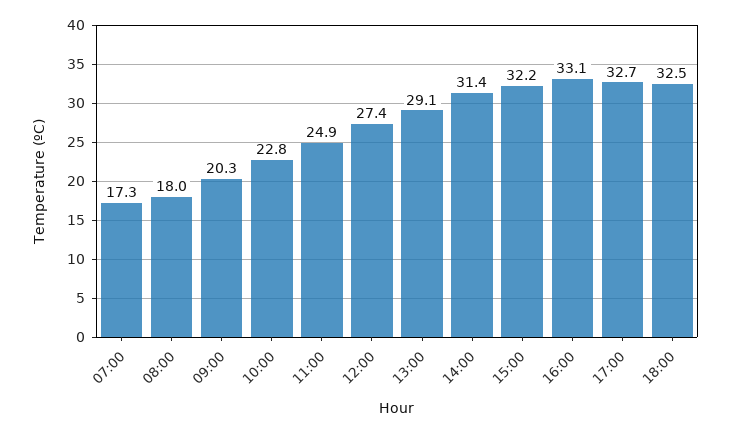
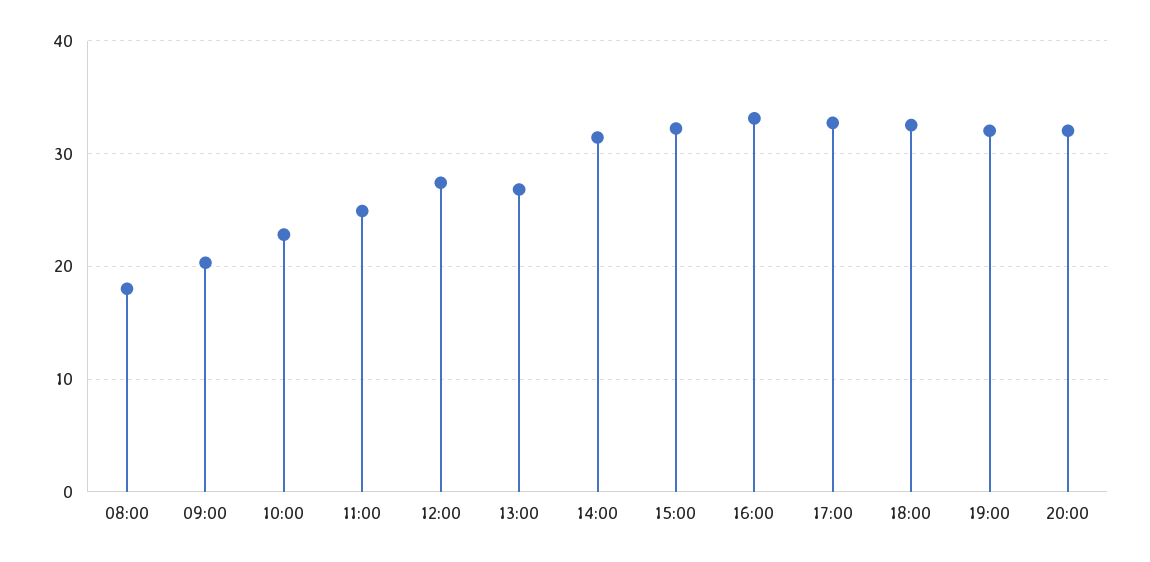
07:00: 17.3 -> none
13:00: 29.1 -> 27
19:00: none -> 32
20:00: none -> 32

